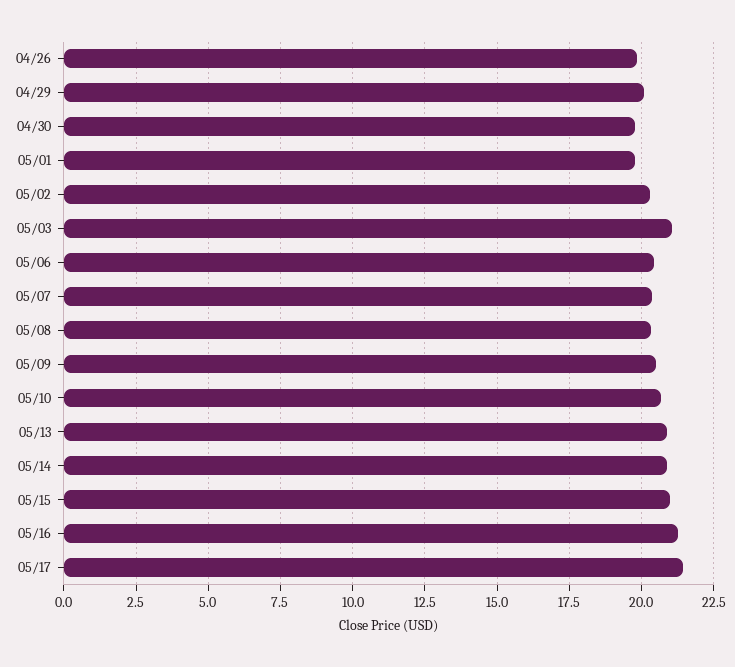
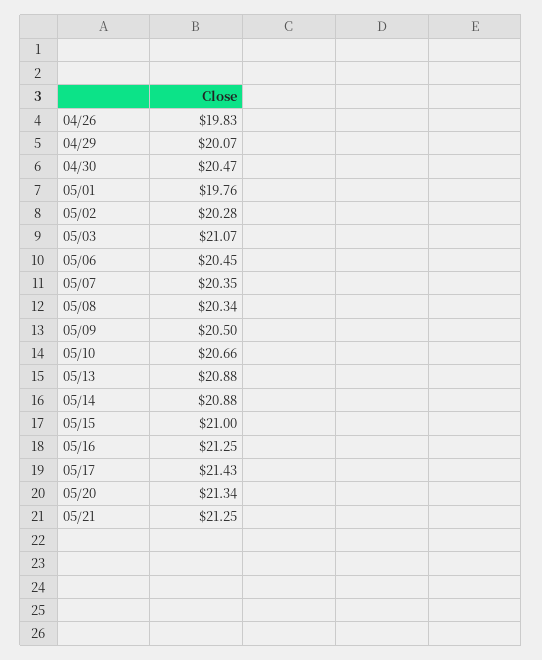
04/30: 19.75 -> 20.47
05/20: none -> 21.34
05/21: none -> 21.25

